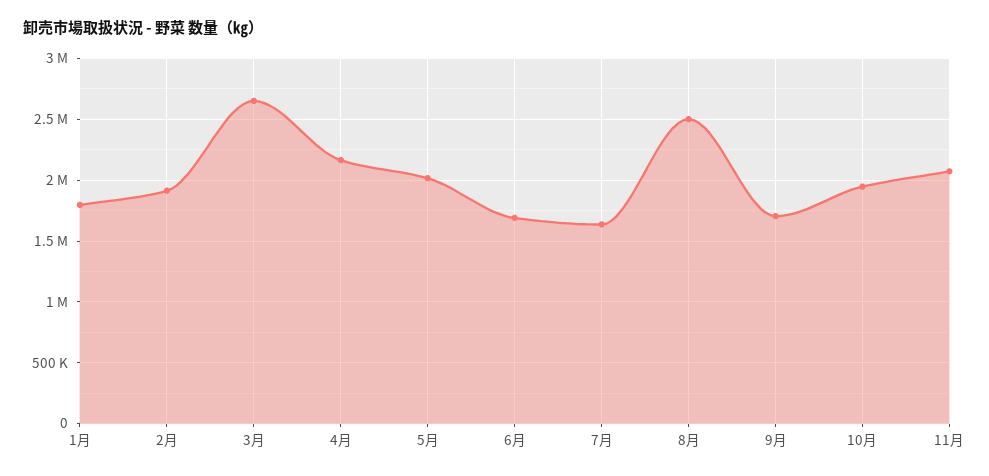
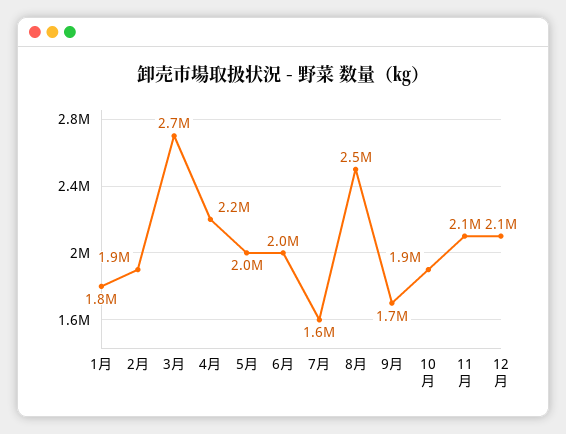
6月: 1700000 -> 2000000
12月: none -> 2100000

